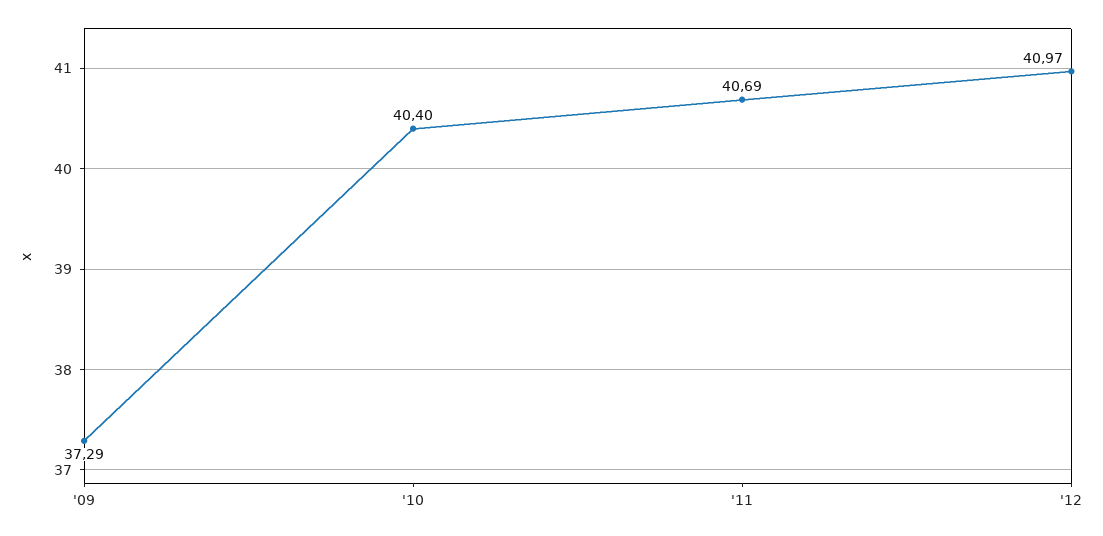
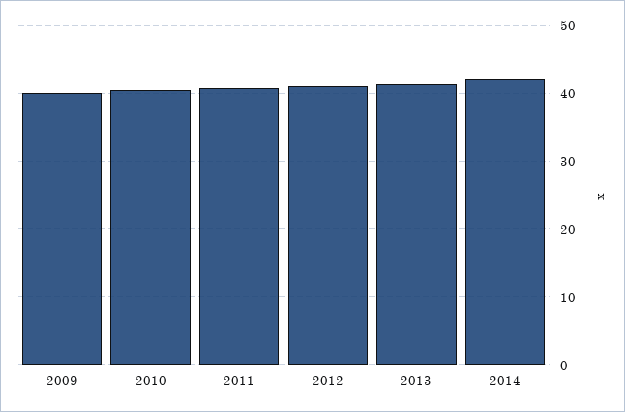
'09: 37.29 -> 40
2013: none -> 41
2014: none -> 42

